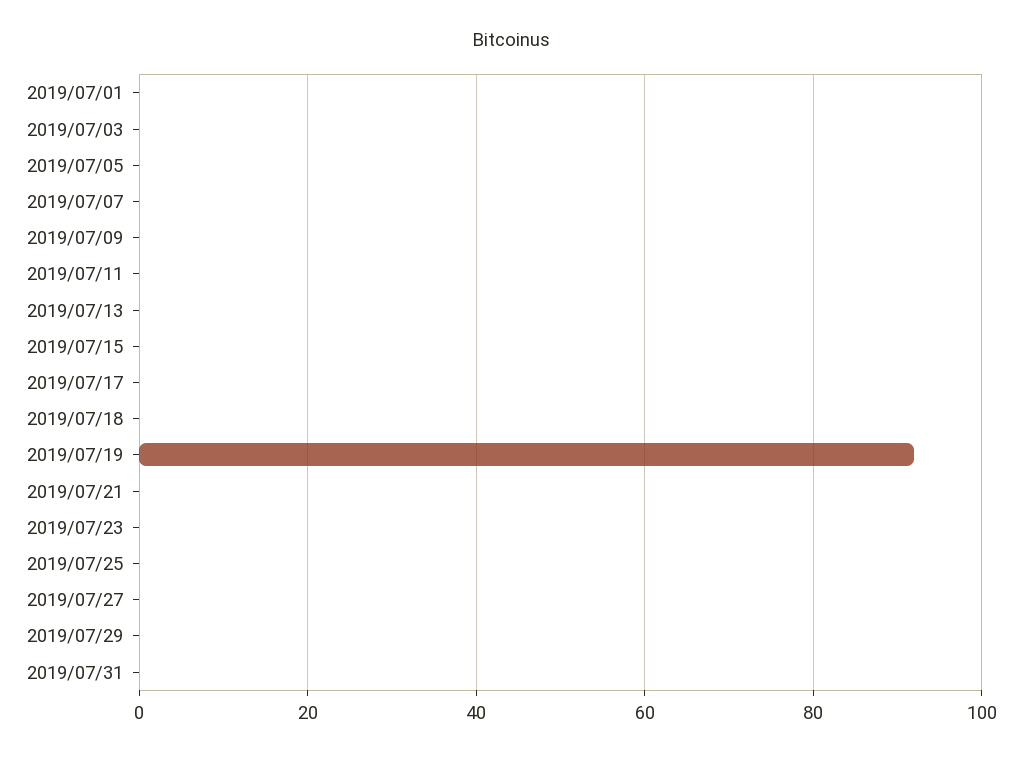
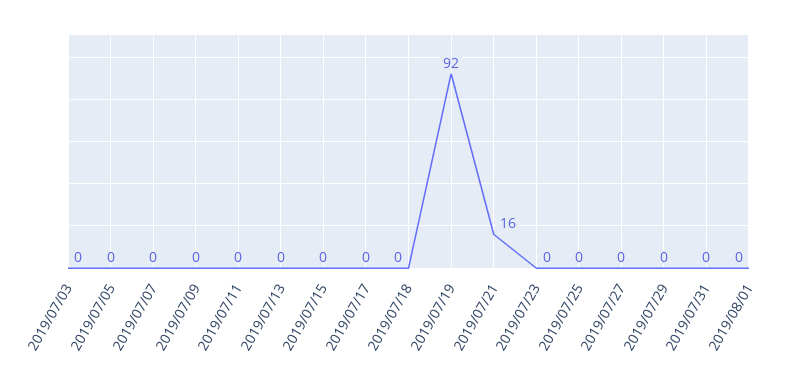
2019/07/01: 0 -> none
2019/07/21: 0 -> 16
2019/08/01: none -> 0

